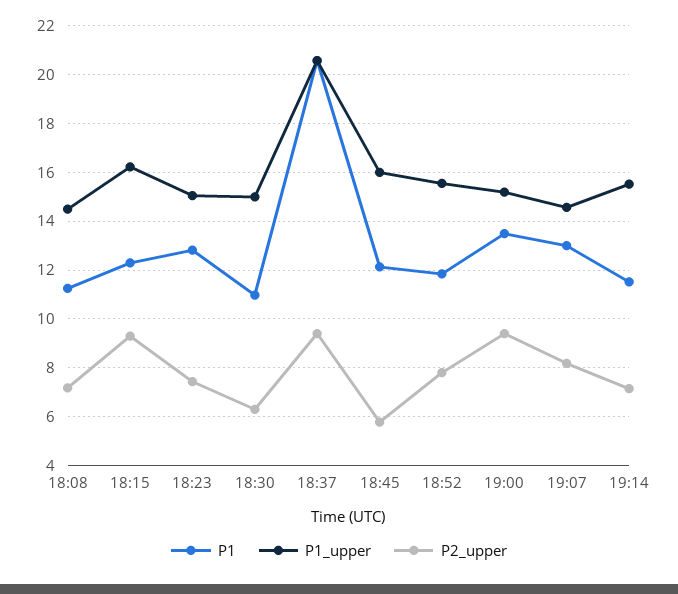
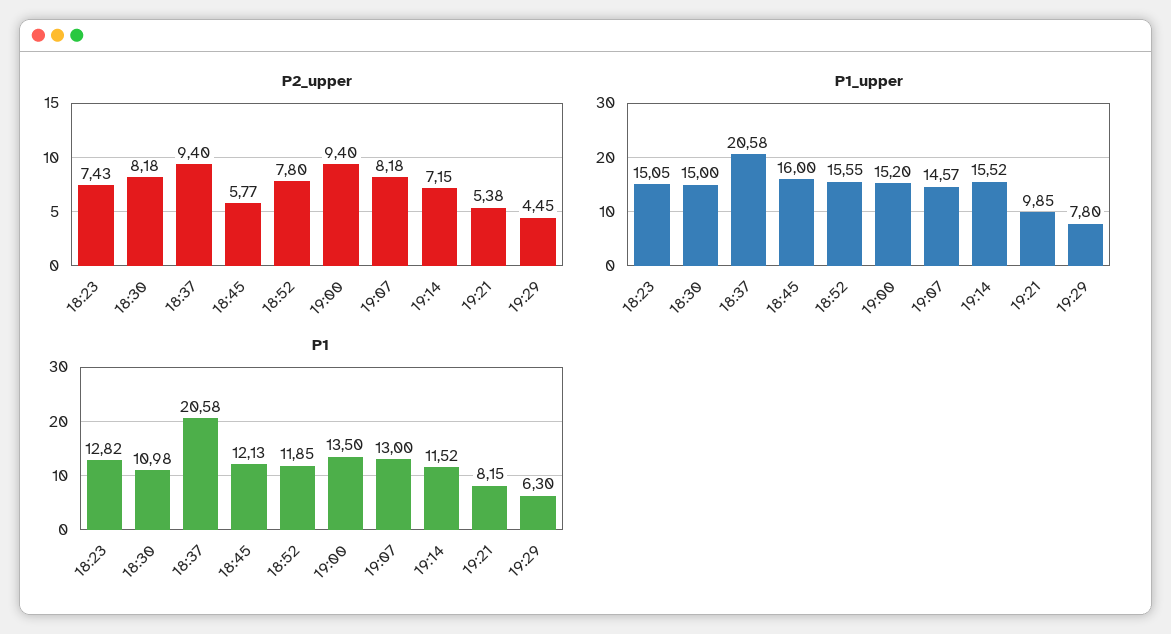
P1, 18:08: 11.25 -> none
P1_upper, 18:08: 14.5 -> none
P2_upper, 18:08: 7.25 -> none
P1, 18:15: 12.25 -> none
P1_upper, 18:15: 16.25 -> none
P2_upper, 18:15: 9.25 -> none
P2_upper, 18:30: 6.25 -> 8.18
P2_upper, 19:21: none -> 5.38
P2_upper, 19:29: none -> 4.45
P1_upper, 19:21: none -> 9.85
P1_upper, 19:29: none -> 7.8
P1, 19:21: none -> 8.15
P1, 19:29: none -> 6.3

